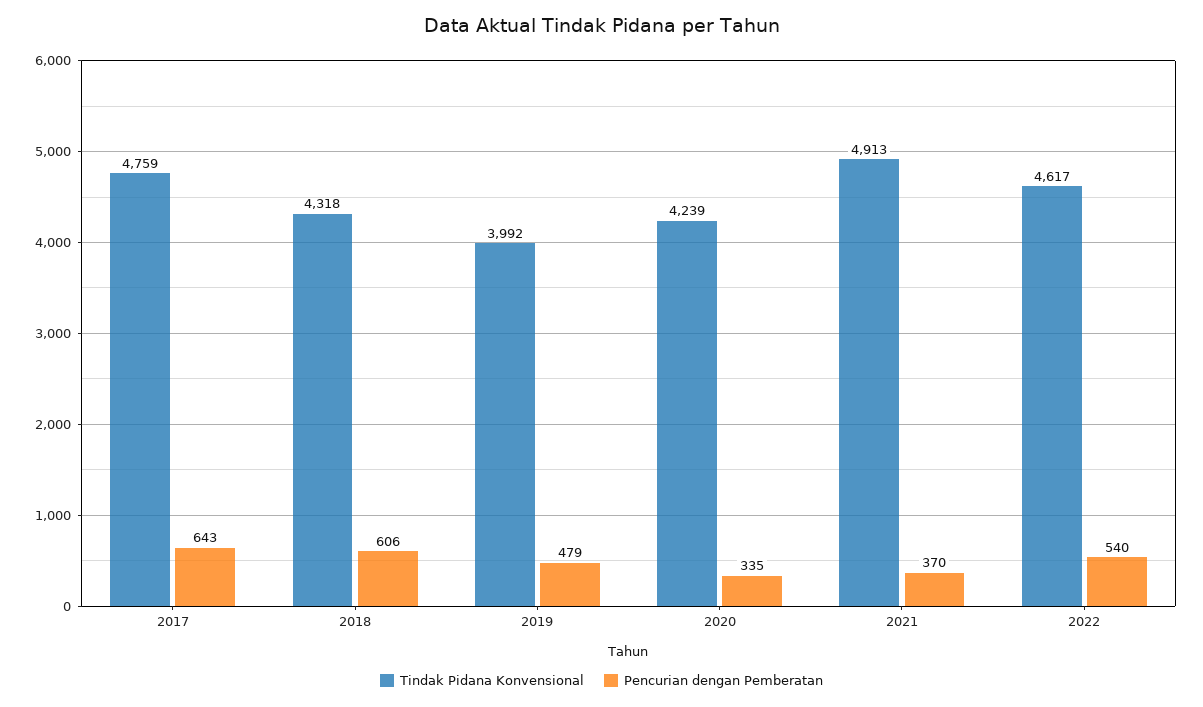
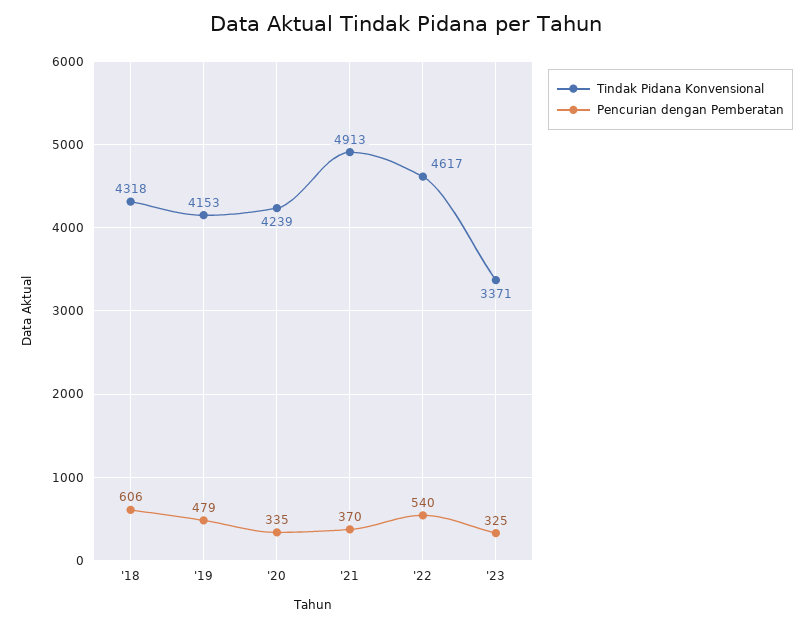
Tindak Pidana Konvensional, 2017: 4759 -> none
Pencurian dengan Pemberatan, 2017: 643 -> none
Tindak Pidana Konvensional, 2019: 3992 -> 4153
Tindak Pidana Konvensional, '23: none -> 3371
Pencurian dengan Pemberatan, '23: none -> 325

